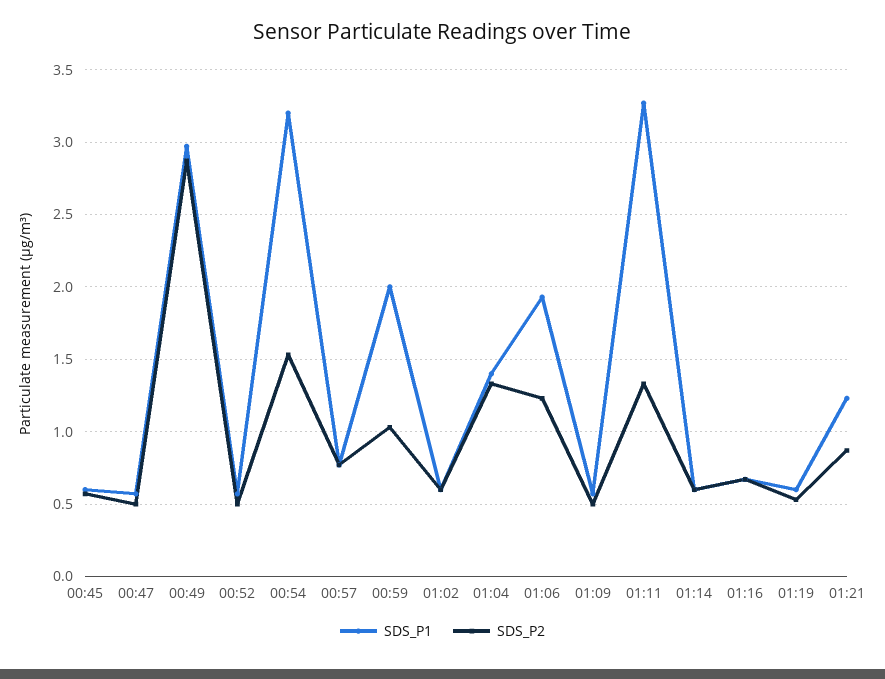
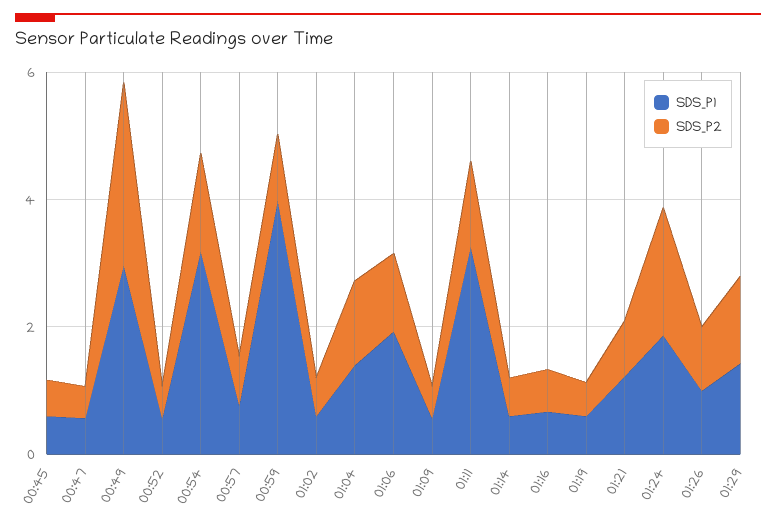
SDS_P1, 00:59: 2 -> 4
SDS_P1, 01:24: none -> 2
SDS_P2, 01:24: none -> 2
SDS_P1, 01:26: none -> 1
SDS_P2, 01:26: none -> 1
SDS_P1, 01:29: none -> 1.5
SDS_P2, 01:29: none -> 1.5

